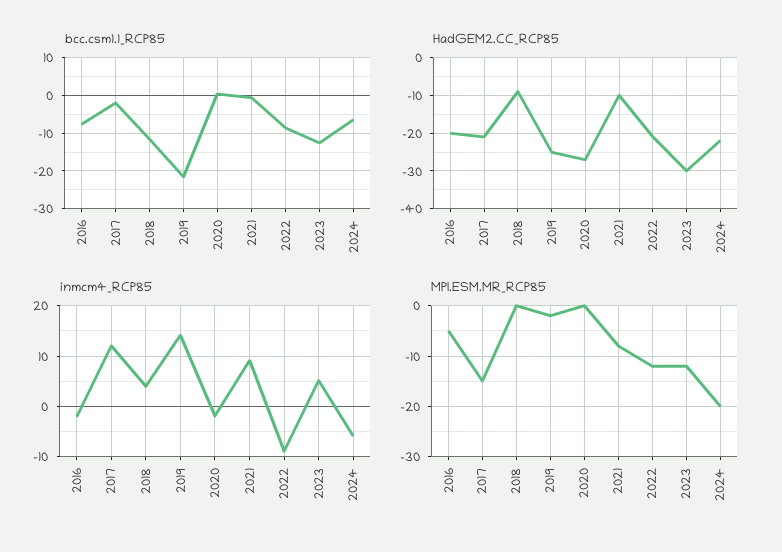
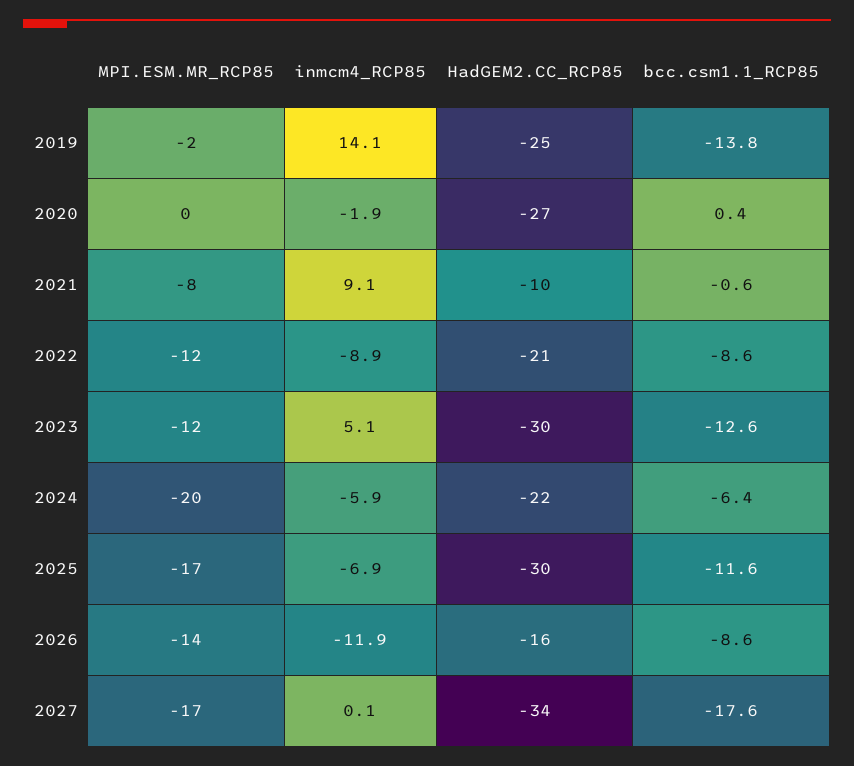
bcc.csm1.1_RCP85, 2016: -8 -> none
bcc.csm1.1_RCP85, 2017: -2 -> none
bcc.csm1.1_RCP85, 2018: -12 -> none
bcc.csm1.1_RCP85, 2019: -22 -> -13.8
HadGEM2.CC_RCP85, 2016: -20 -> none
HadGEM2.CC_RCP85, 2017: -20 -> none
HadGEM2.CC_RCP85, 2018: -10 -> none
inmcm4_RCP85, 2016: -2 -> none
inmcm4_RCP85, 2017: 12 -> none
inmcm4_RCP85, 2018: 4 -> none
MPI.ESM.MR_RCP85, 2016: -5 -> none
MPI.ESM.MR_RCP85, 2017: -15 -> none
MPI.ESM.MR_RCP85, 2018: 0 -> none
MPI.ESM.MR_RCP85, 2025: none -> -17
inmcm4_RCP85, 2025: none -> -6.9
HadGEM2.CC_RCP85, 2025: none -> -30
bcc.csm1.1_RCP85, 2025: none -> -11.6
MPI.ESM.MR_RCP85, 2026: none -> -14
inmcm4_RCP85, 2026: none -> -11.9
HadGEM2.CC_RCP85, 2026: none -> -16
bcc.csm1.1_RCP85, 2026: none -> -8.6
MPI.ESM.MR_RCP85, 2027: none -> -17
inmcm4_RCP85, 2027: none -> 0.1
HadGEM2.CC_RCP85, 2027: none -> -34
bcc.csm1.1_RCP85, 2027: none -> -17.6

